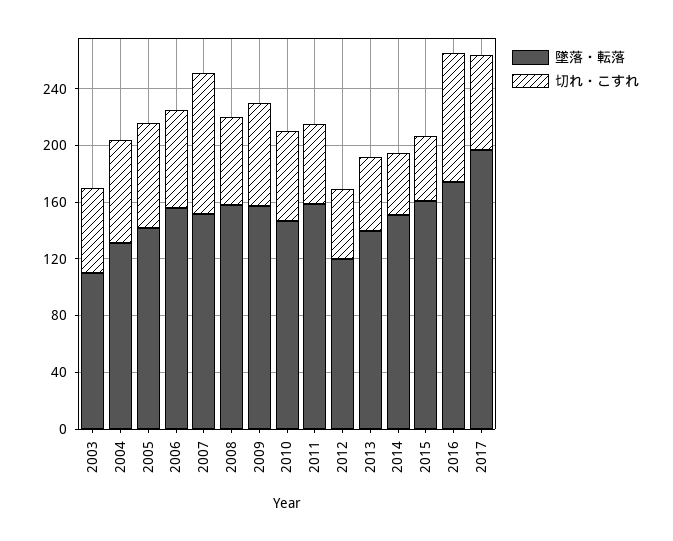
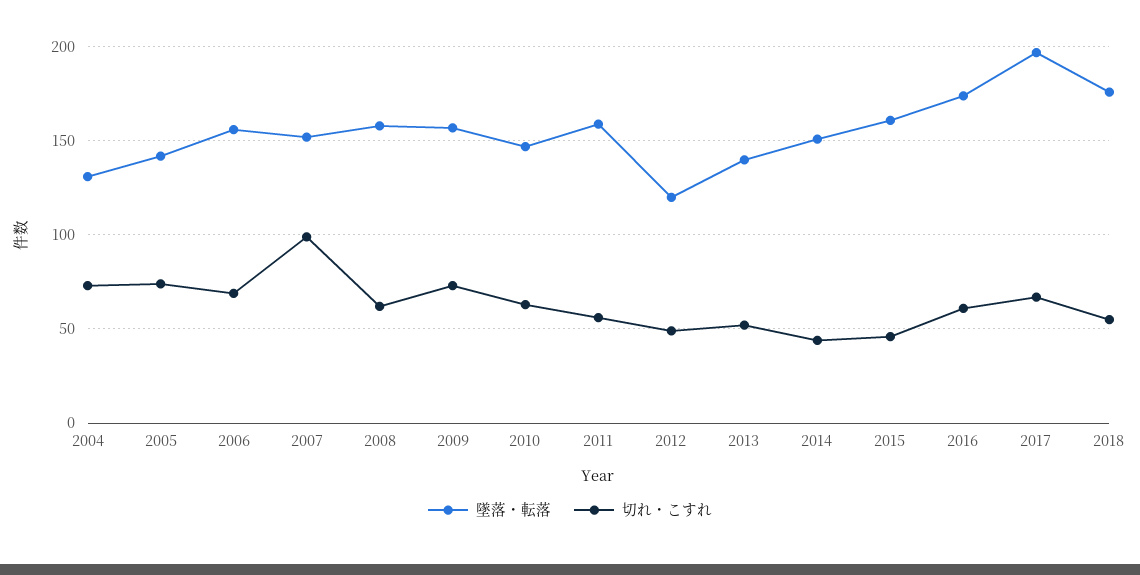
墜落・転落, 2003: 110 -> none
切れ・こすれ, 2003: 60 -> none
切れ・こすれ, 2016: 90 -> 60
墜落・転落, 2018: none -> 175
切れ・こすれ, 2018: none -> 55

